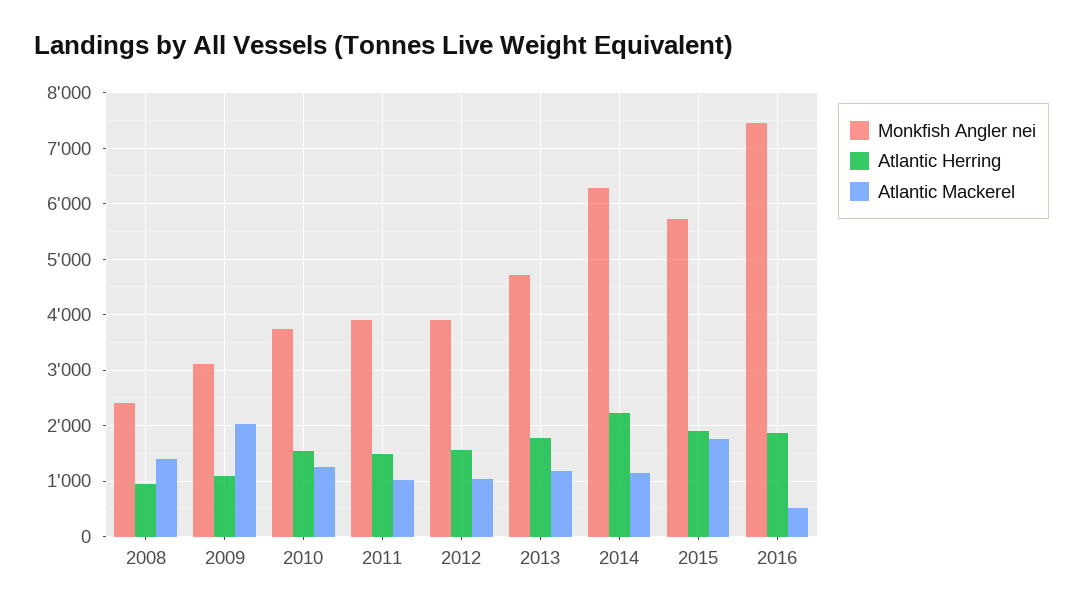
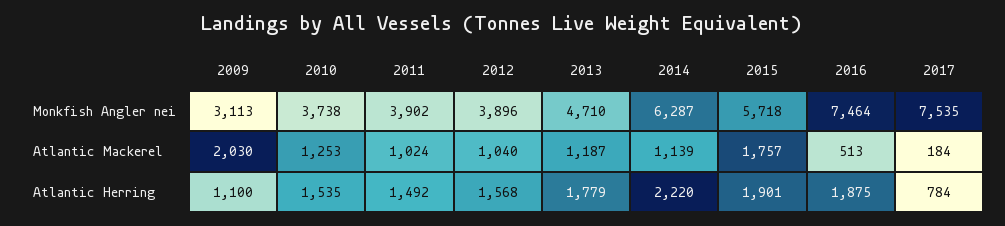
Monkfish Angler nei, 2008: 2400 -> none
Atlantic Herring, 2008: 1000 -> none
Atlantic Mackerel, 2008: 1400 -> none
Monkfish Angler nei, 2017: none -> 7535
Atlantic Mackerel, 2017: none -> 184
Atlantic Herring, 2017: none -> 784

